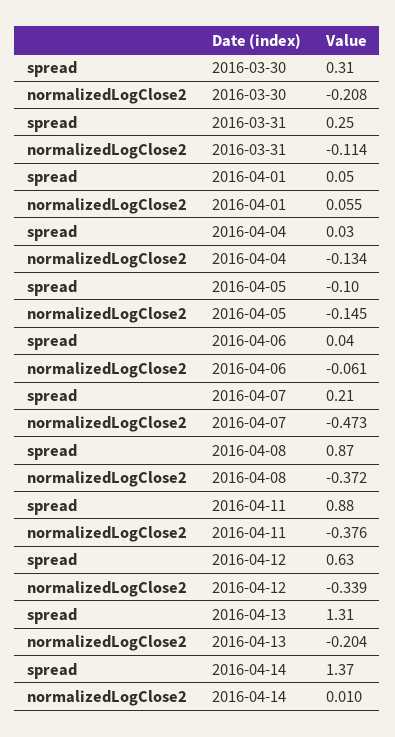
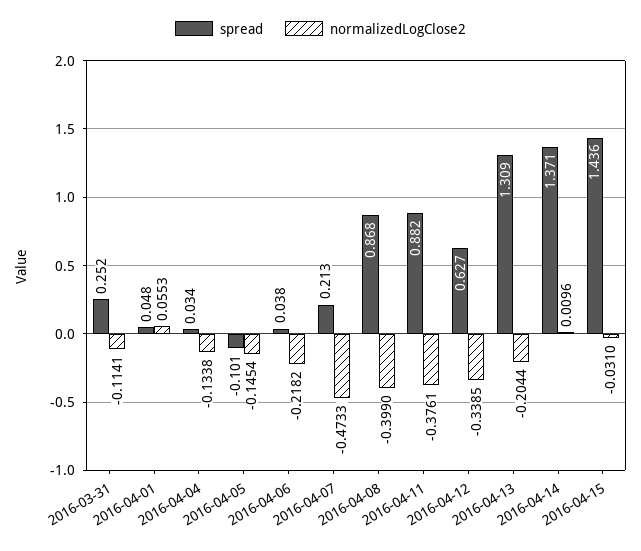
spread, 2016-03-30: 0.31 -> none
normalizedLogClose2, 2016-03-30: -0.208 -> none
normalizedLogClose2, 2016-04-06: -0.061 -> -0.2182
normalizedLogClose2, 2016-04-08: -0.372 -> -0.399
spread, 2016-04-15: none -> 1.436
normalizedLogClose2, 2016-04-15: none -> -0.031

